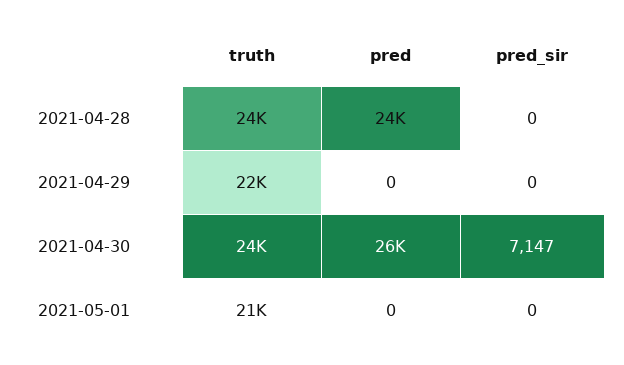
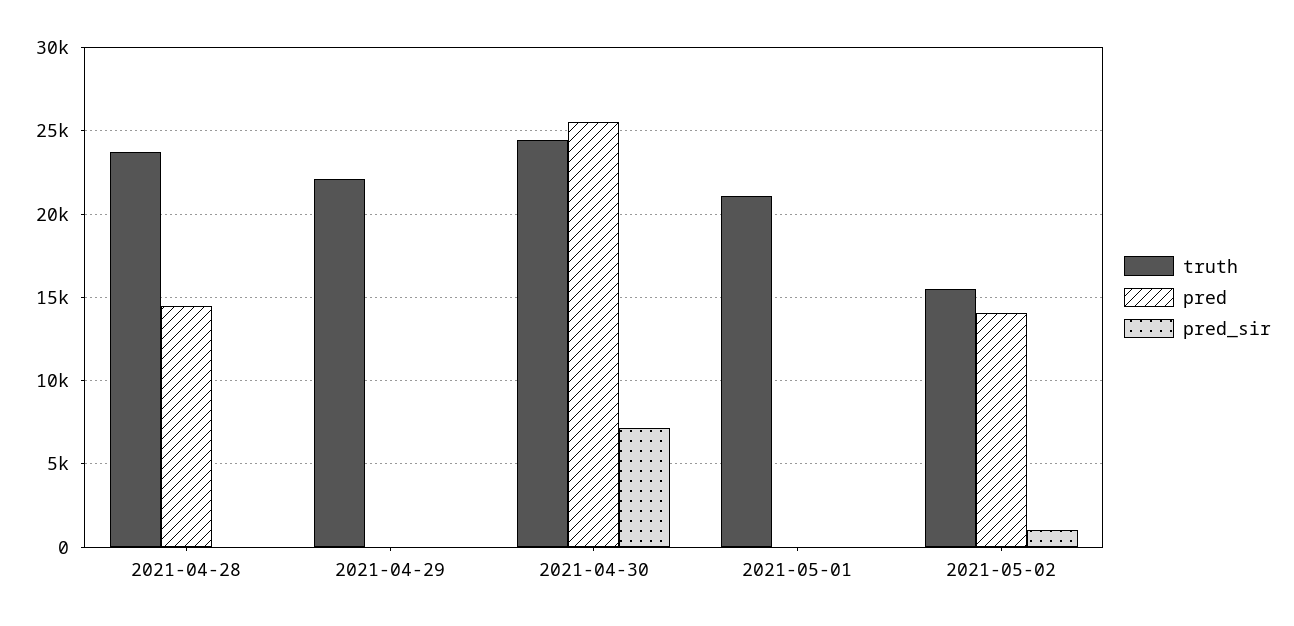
pred, 2021-04-28: 24000 -> 14500
truth, 2021-05-02: none -> 15500
pred, 2021-05-02: none -> 14000
pred_sir, 2021-05-02: none -> 1000

